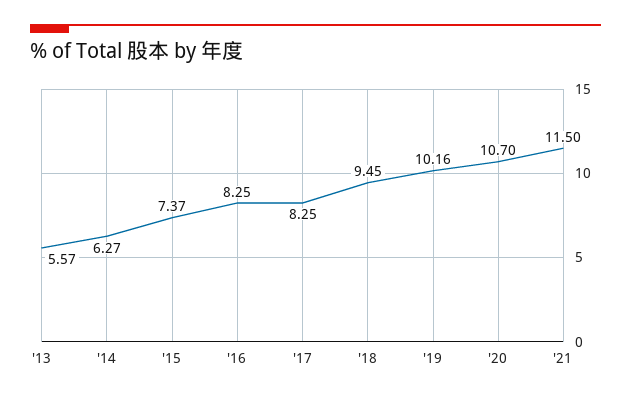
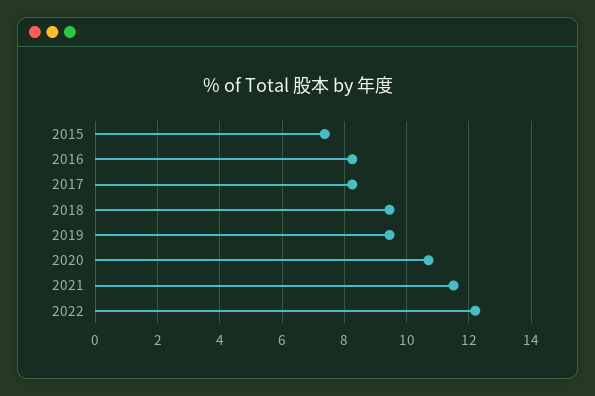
'13: 5.57 -> none
'14: 6.27 -> none
'19: 10.16 -> 9.4
2022: none -> 12.2

